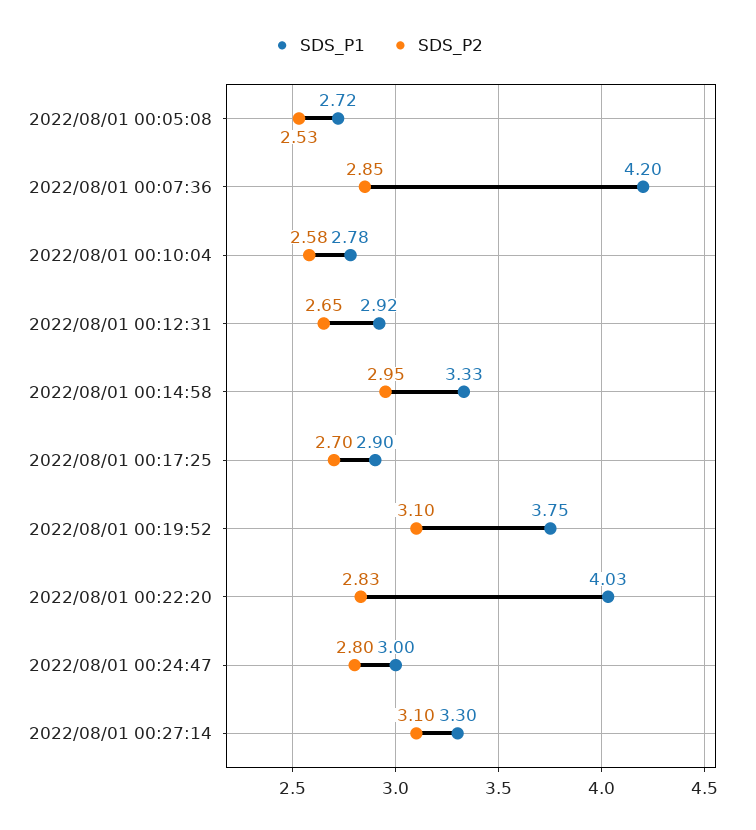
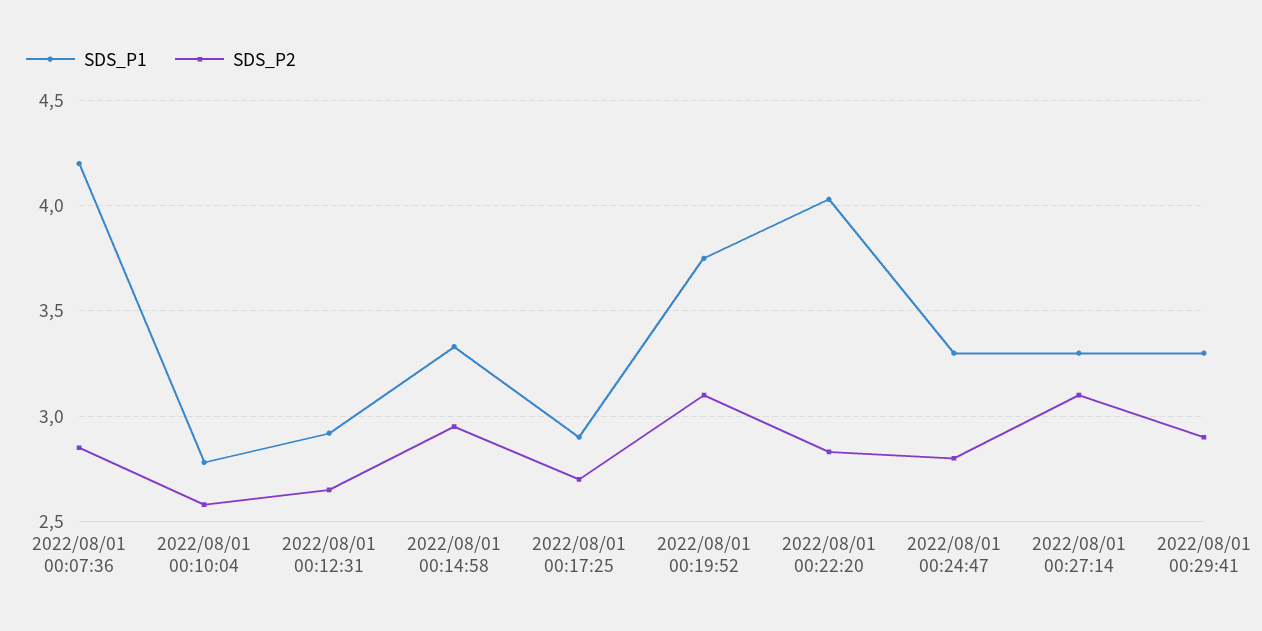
SDS_P1, 2022/08/01 00:05:08: 2.72 -> none
SDS_P2, 2022/08/01 00:05:08: 2.53 -> none
SDS_P1, 2022/08/01 00:24:47: 3 -> 3.3
SDS_P1, 2022/08/01 00:29:41: none -> 3.3
SDS_P2, 2022/08/01 00:29:41: none -> 2.9

